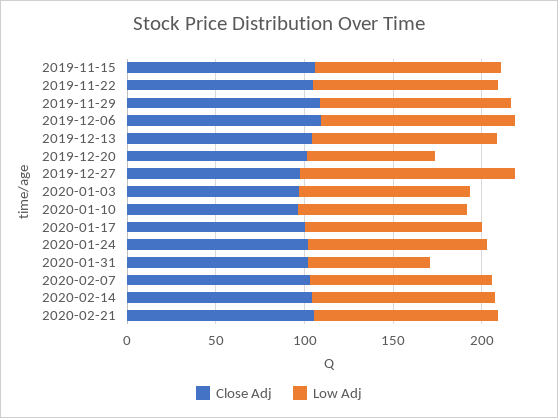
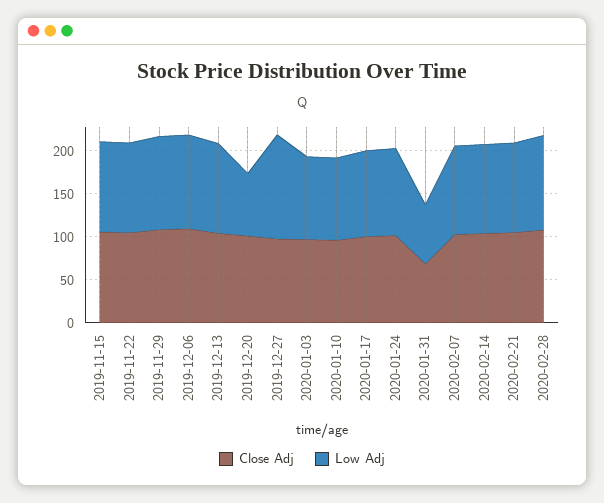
Close Adj, 2020-01-31: 100 -> 70
Close Adj, 2020-02-28: none -> 110
Low Adj, 2020-02-28: none -> 110

